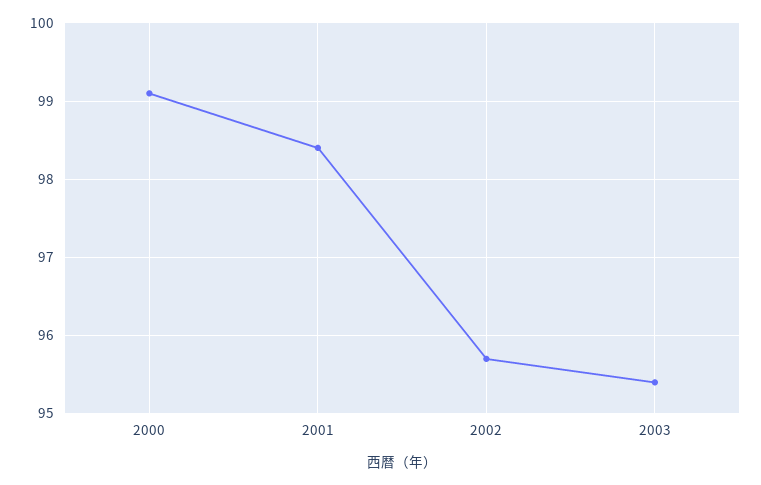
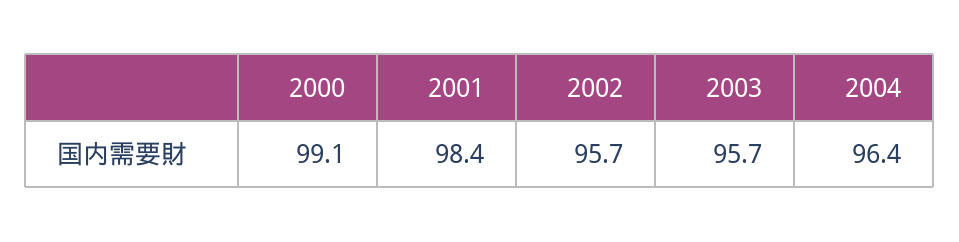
2003: 95.4 -> 95.7
2004: none -> 96.4

